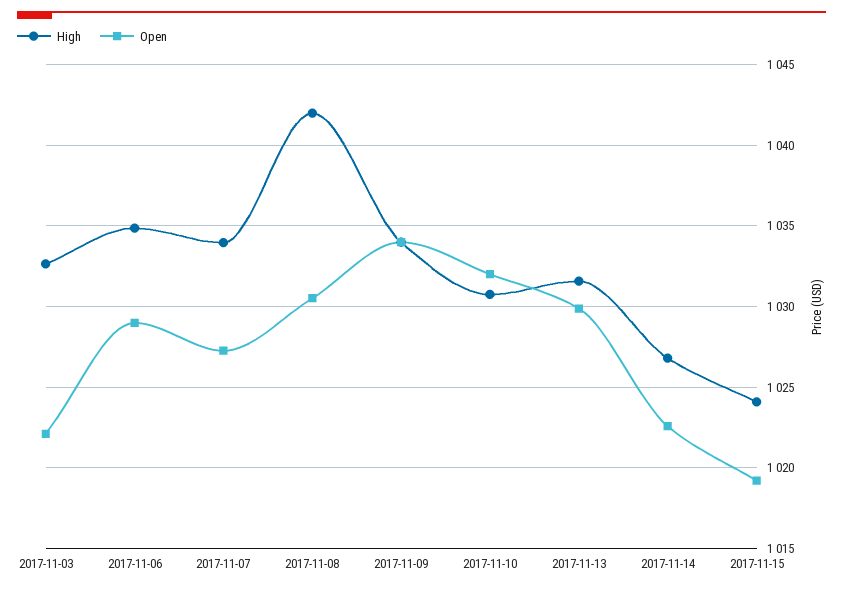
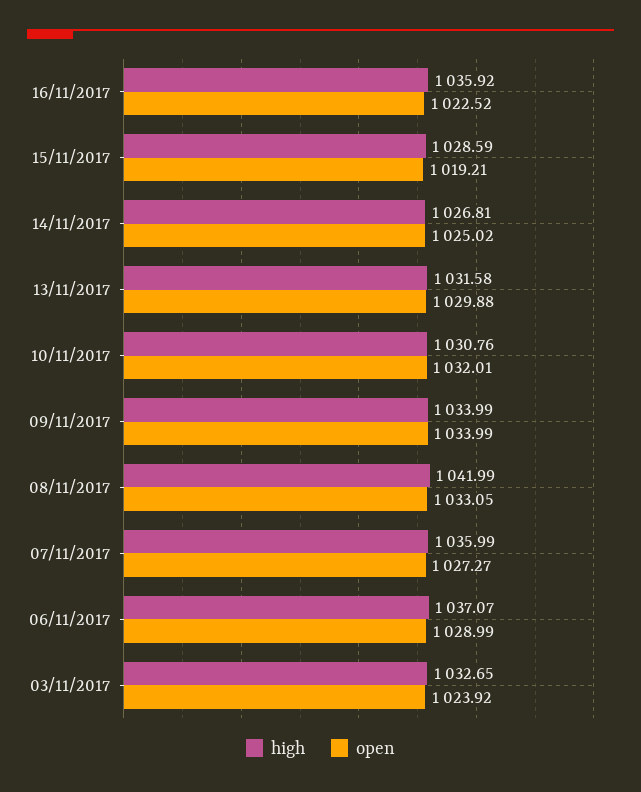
Open, 2017-11-03: 1022 -> 1023.92
High, 2017-11-06: 1035 -> 1037.07
High, 2017-11-07: 1034 -> 1035.99
Open, 2017-11-08: 1030.5 -> 1033.05
Open, 2017-11-14: 1022.5 -> 1025.02
High, 2017-11-15: 1024 -> 1028.59
High, 16/11/2017: none -> 1035.92
Open, 16/11/2017: none -> 1022.52

